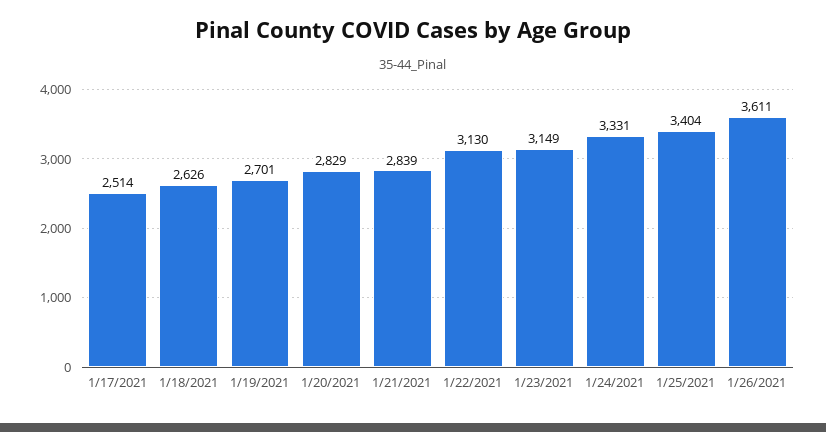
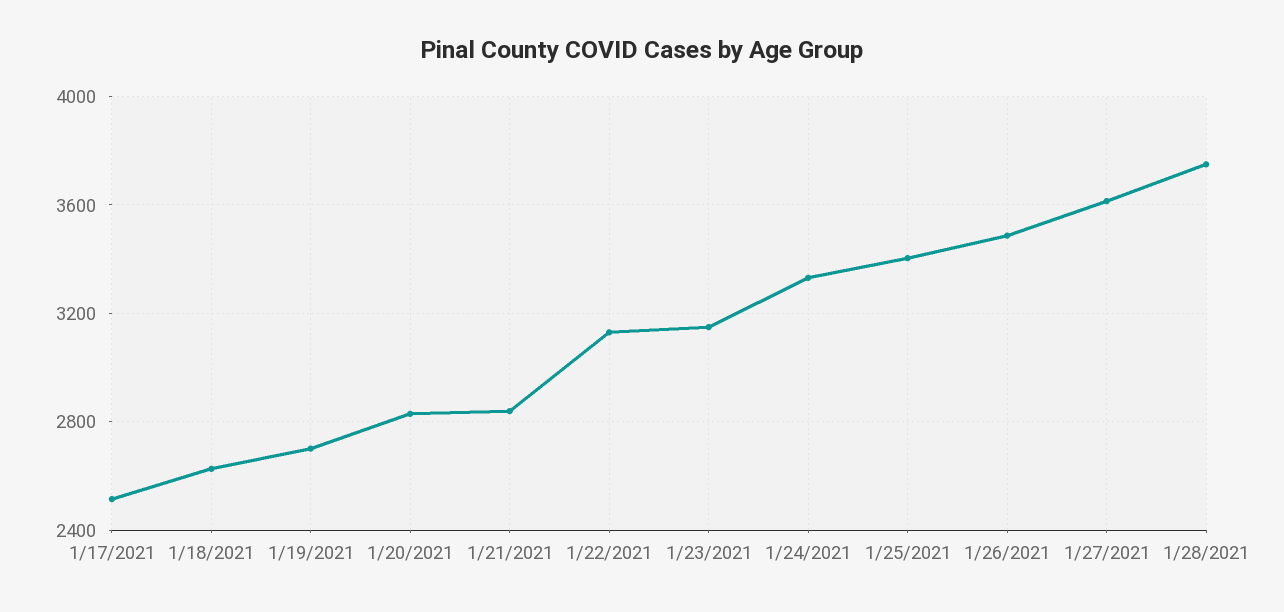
1/26/2021: 3611 -> 3500
1/27/2021: none -> 3600
1/28/2021: none -> 3750

